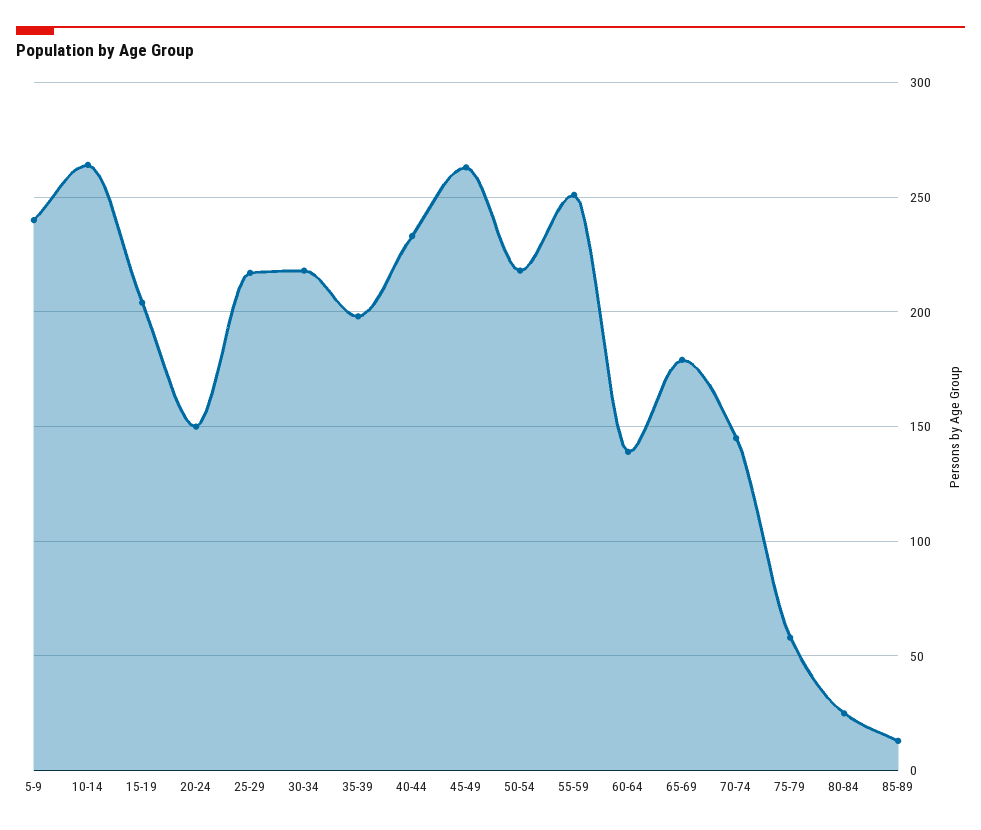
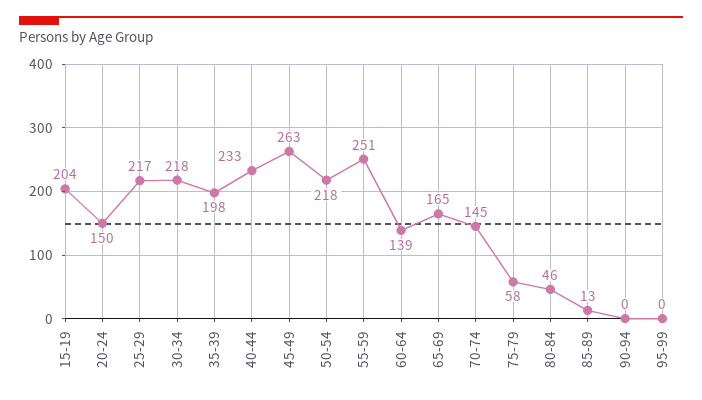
5-9: 240 -> none
10-14: 265 -> none
65-69: 180 -> 165
80-84: 25 -> 46
90-94: none -> 0
95-99: none -> 0

